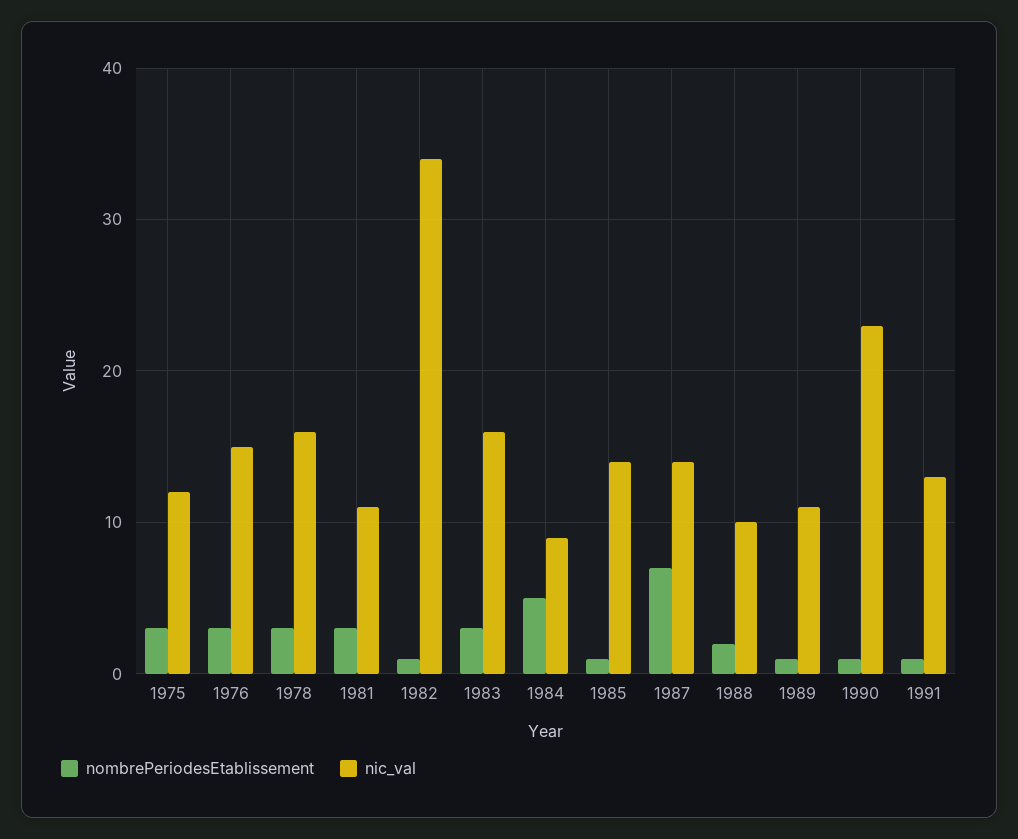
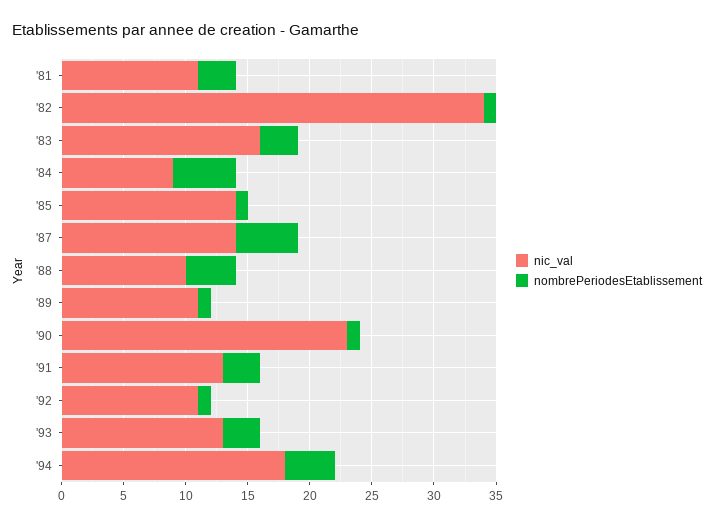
nombrePeriodesEtablissement, 1975: 3 -> none
nic_val, 1975: 12 -> none
nombrePeriodesEtablissement, 1976: 3 -> none
nic_val, 1976: 15 -> none
nombrePeriodesEtablissement, 1978: 3 -> none
nic_val, 1978: 16 -> none
nombrePeriodesEtablissement, 1987: 7 -> 5
nombrePeriodesEtablissement, 1988: 2 -> 4
nombrePeriodesEtablissement, 1991: 1 -> 3
nic_val, '92: none -> 11
nombrePeriodesEtablissement, '92: none -> 1
nic_val, '93: none -> 13
nombrePeriodesEtablissement, '93: none -> 3
nic_val, '94: none -> 18
nombrePeriodesEtablissement, '94: none -> 4

